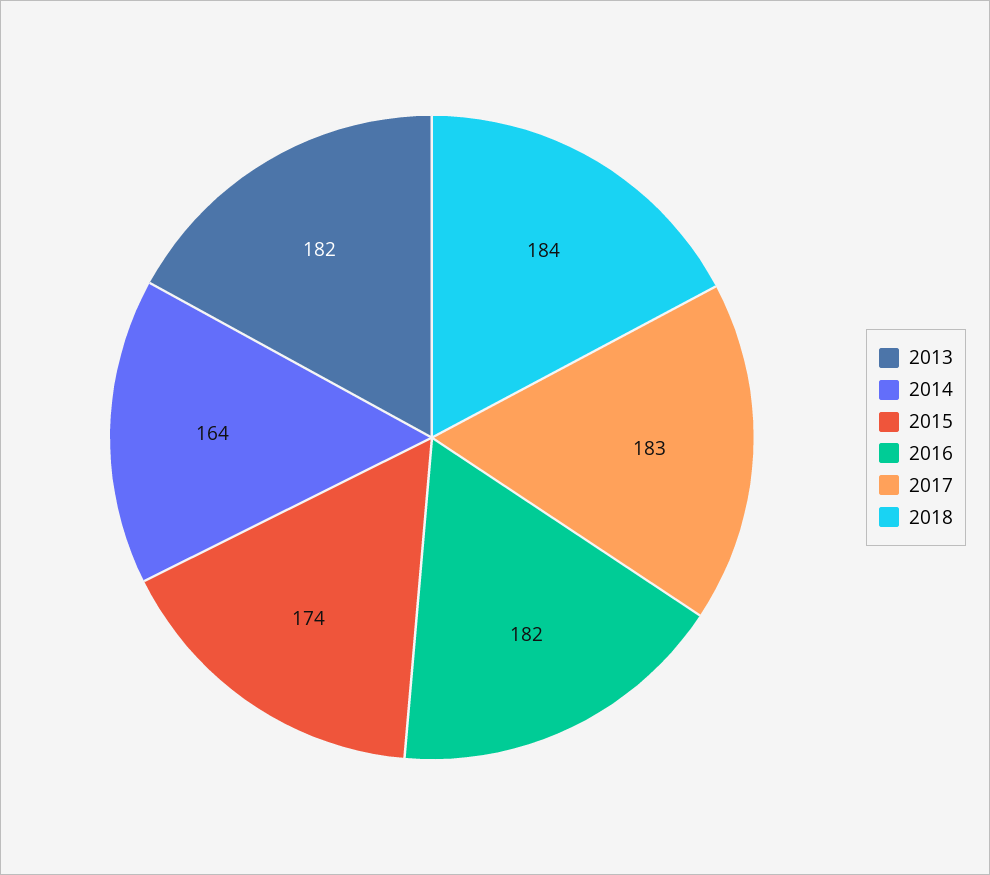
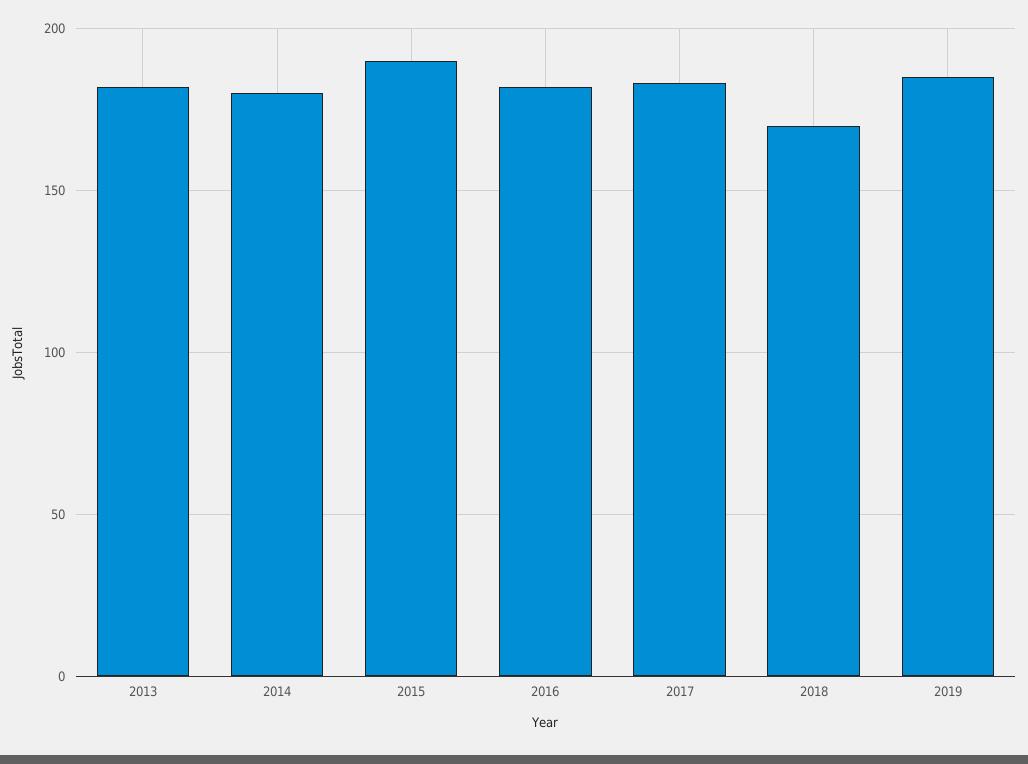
2014: 164 -> 180
2015: 174 -> 190
2018: 184 -> 170
2019: none -> 185

